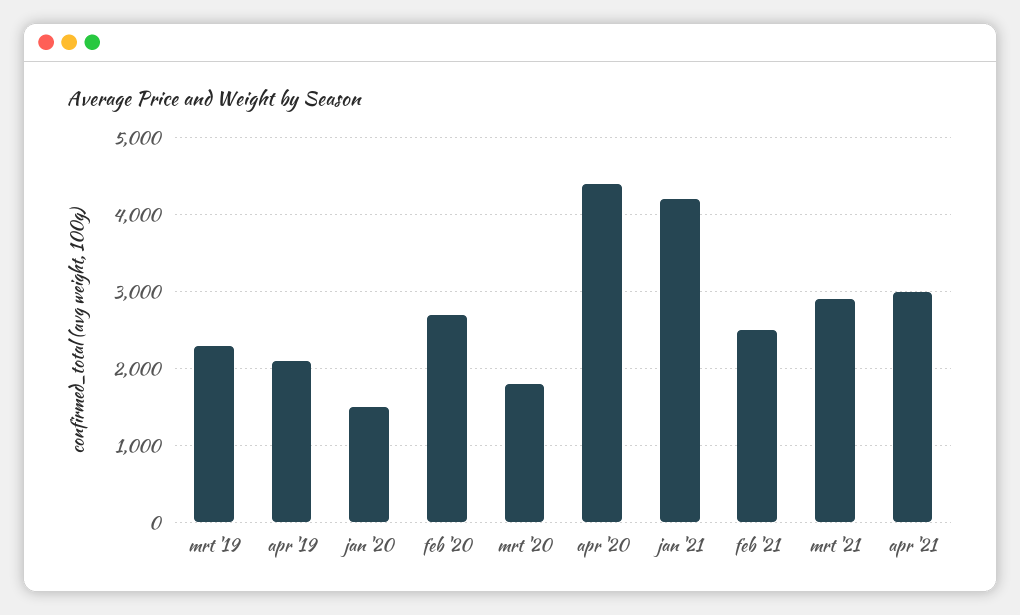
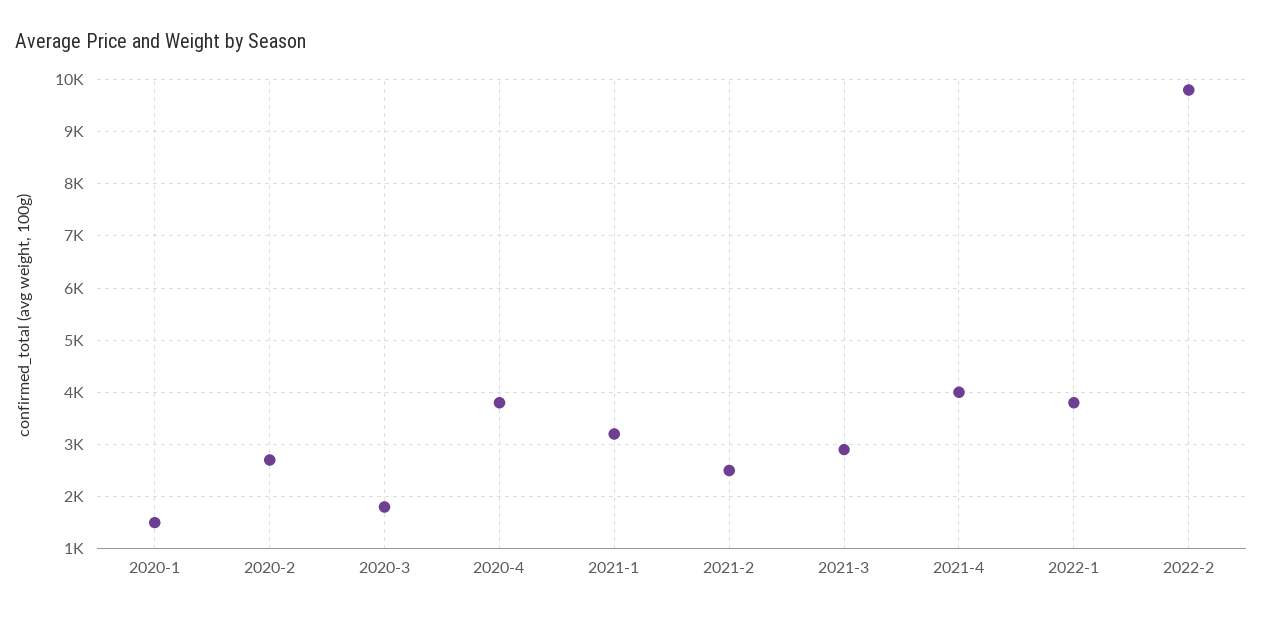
mrt '19: 2300 -> none
apr '19: 2100 -> none
apr '20: 4400 -> 3800
jan '21: 4200 -> 3200
apr '21: 3000 -> 4000
2022-1: none -> 3800
2022-2: none -> 9800

